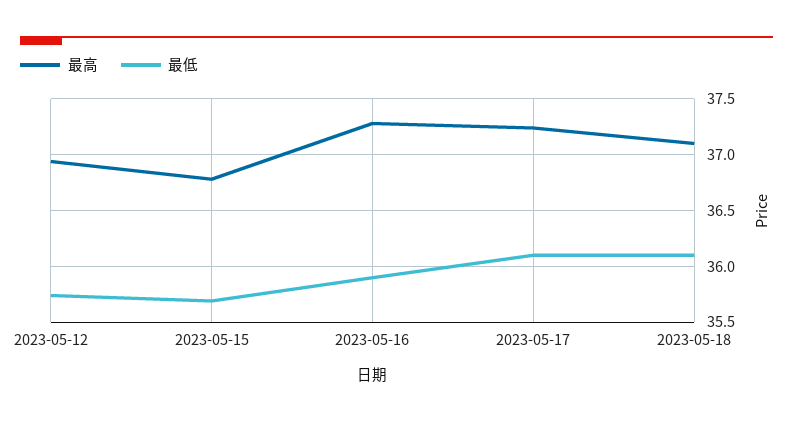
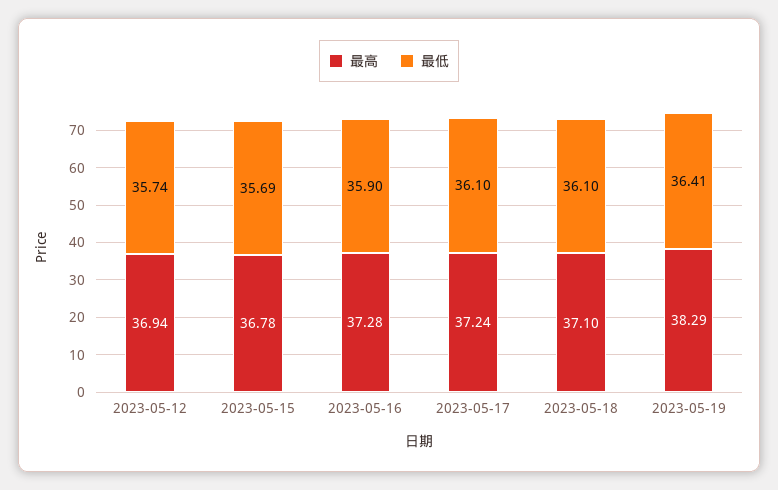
最高, 2023-05-19: none -> 38.29
最低, 2023-05-19: none -> 36.41

